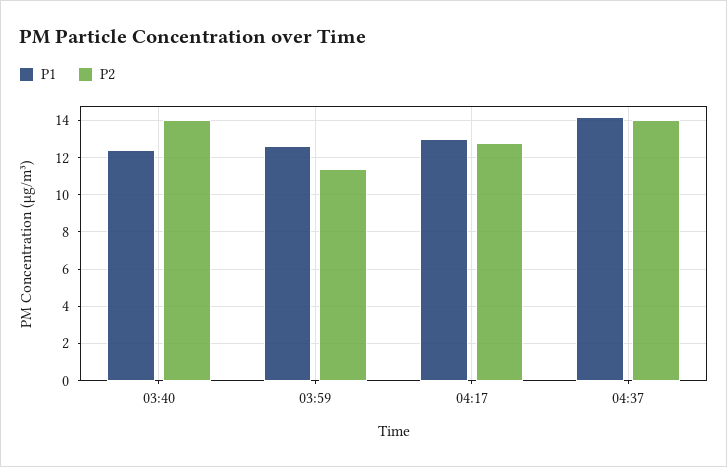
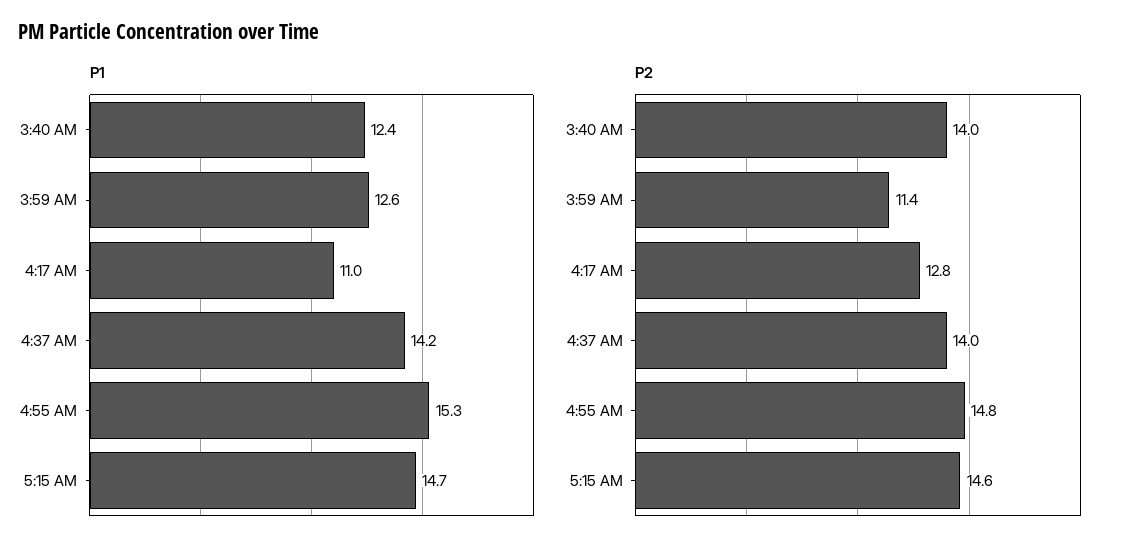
P1, 04:17: 13 -> 11
P1, 4:55 AM: none -> 15.3
P1, 5:15 AM: none -> 14.7
P2, 4:55 AM: none -> 14.8
P2, 5:15 AM: none -> 14.6

